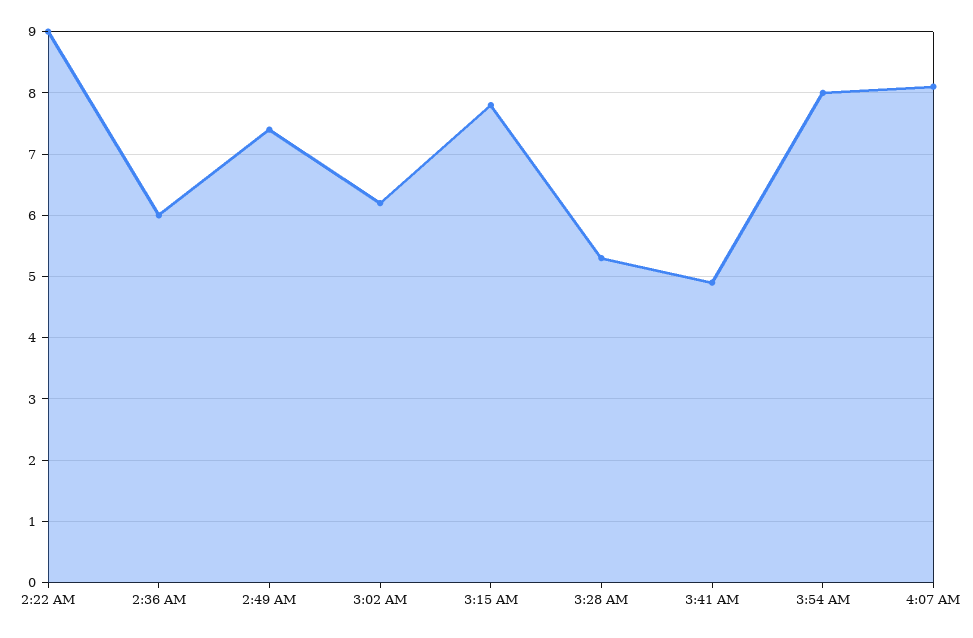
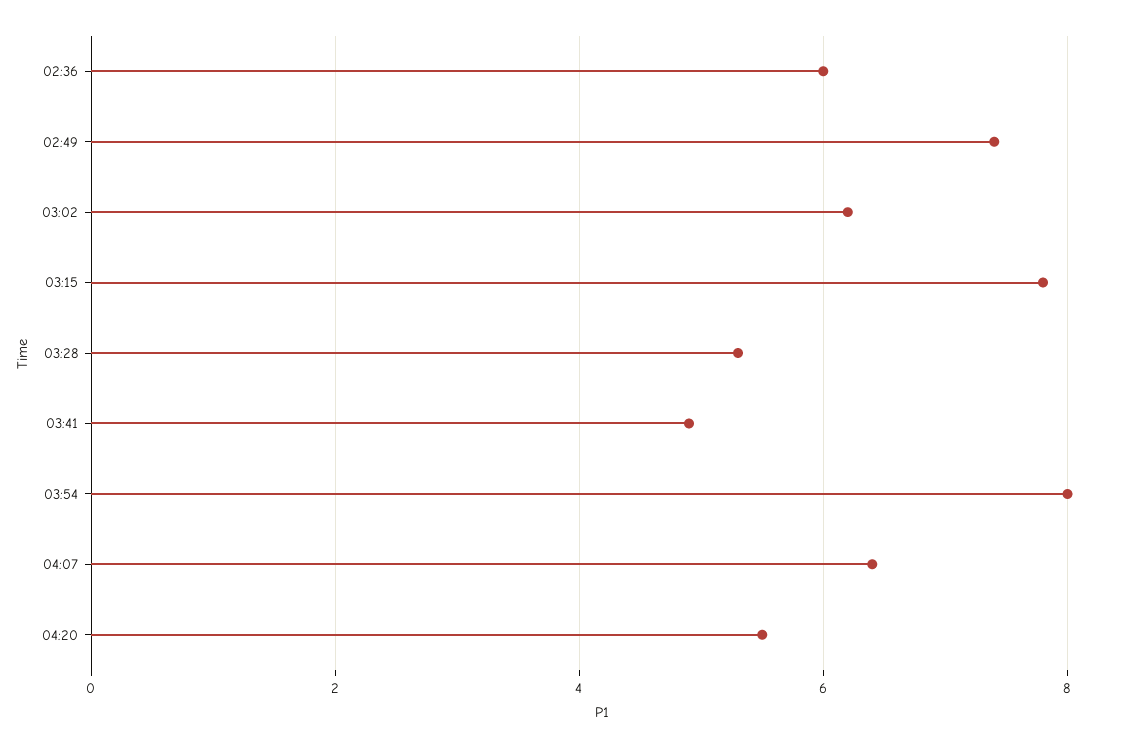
2:22 AM: 9 -> none
4:07 AM: 8.1 -> 6.5
04:20: none -> 5.5

